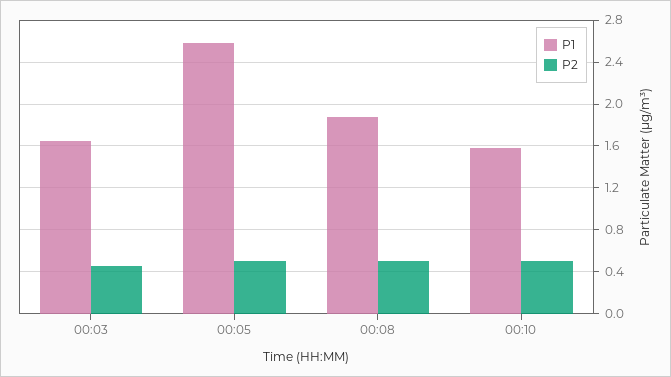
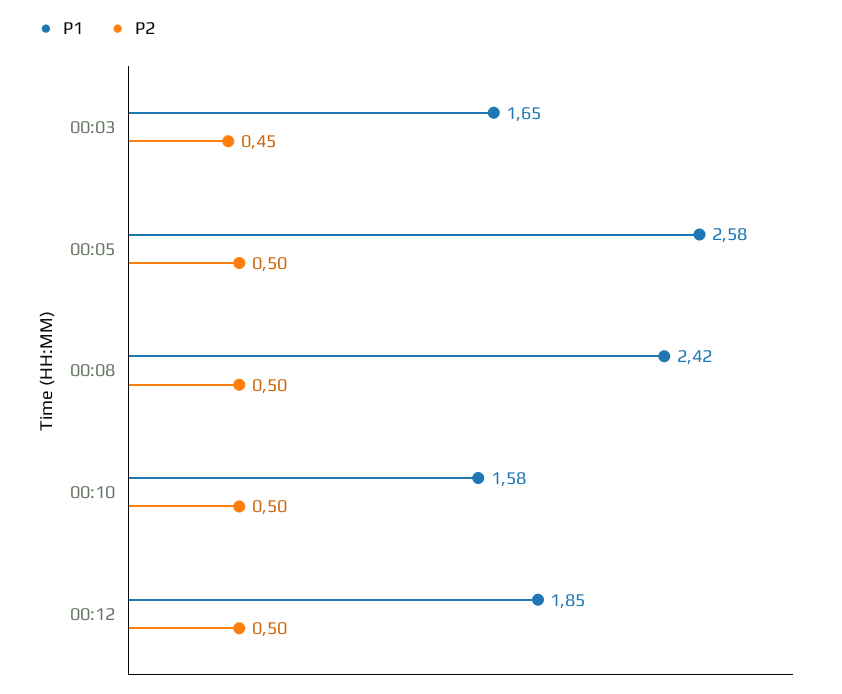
P1, 00:08: 1.9 -> 2.42
P1, 00:12: none -> 1.85
P2, 00:12: none -> 0.5

